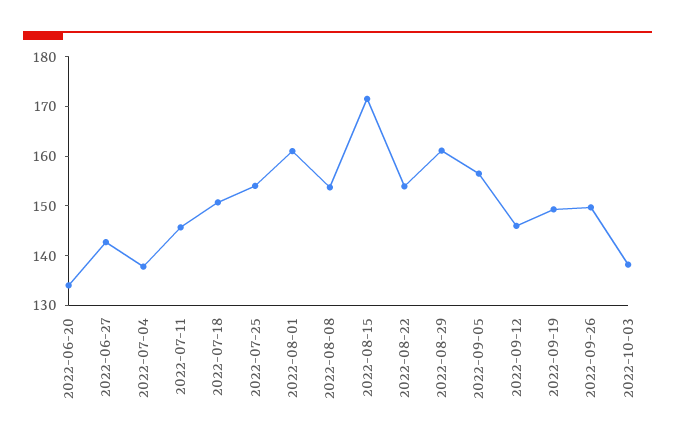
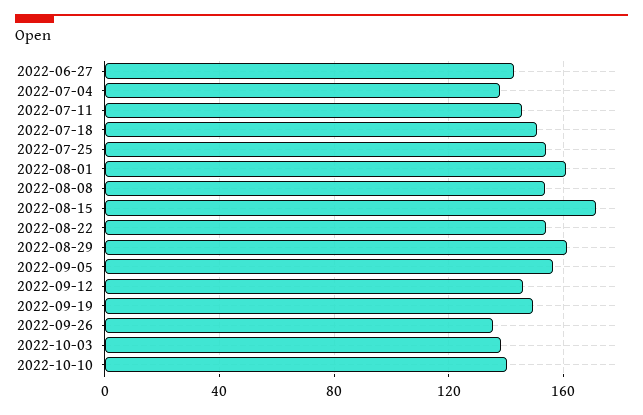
2022-06-20: 134 -> none
2022-09-26: 150 -> 135
2022-10-10: none -> 140

